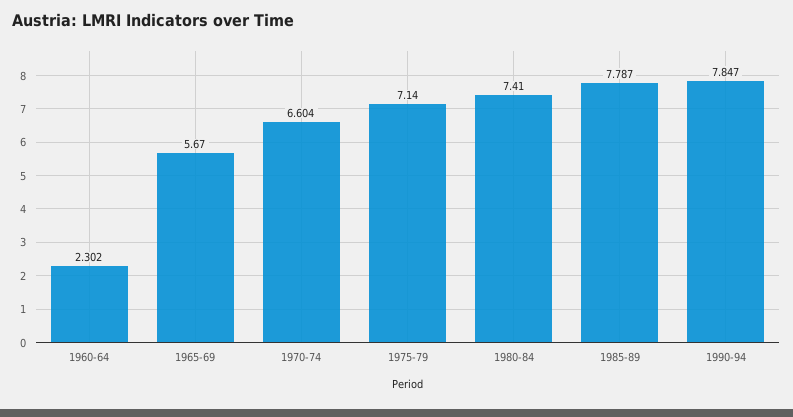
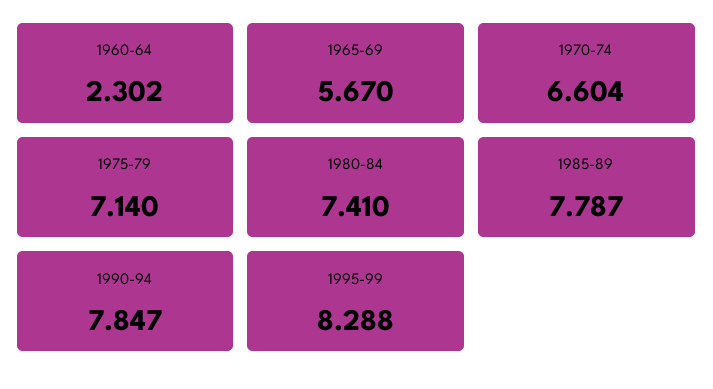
1995-99: none -> 8.288

